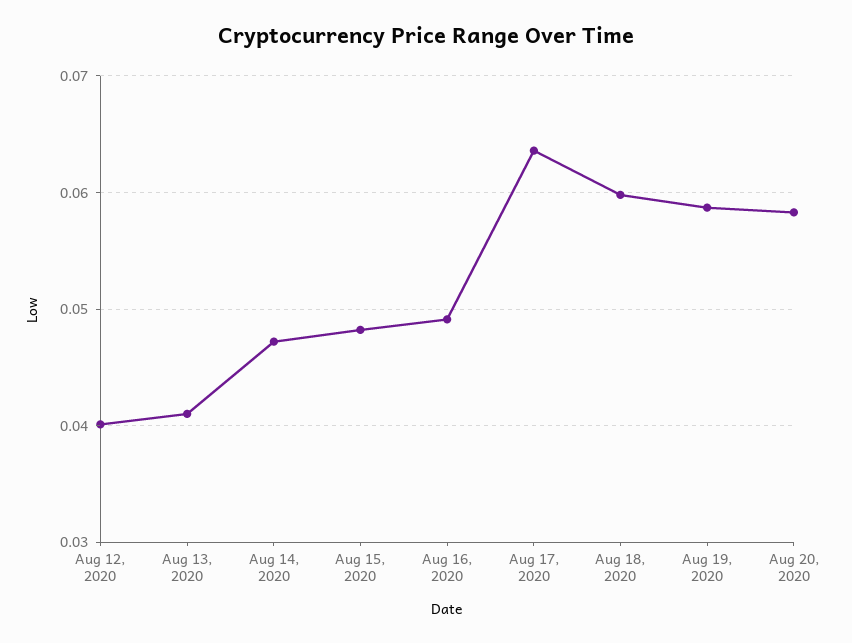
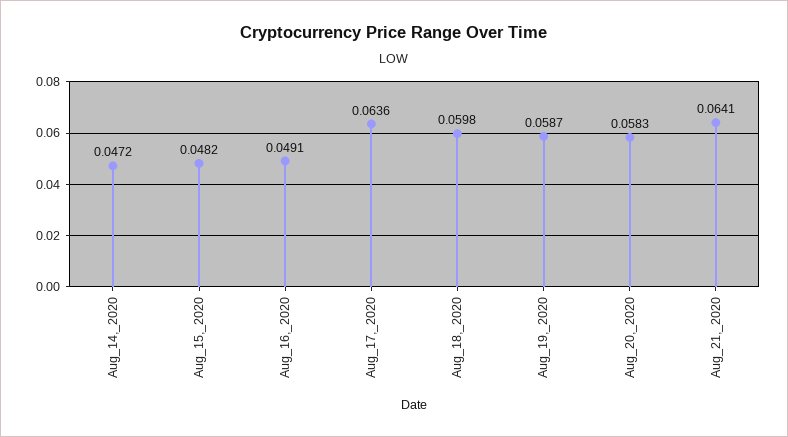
Aug 12, 2020: 0.04 -> none
Aug 13, 2020: 0.041 -> none
Aug_21,_2020: none -> 0.0641

